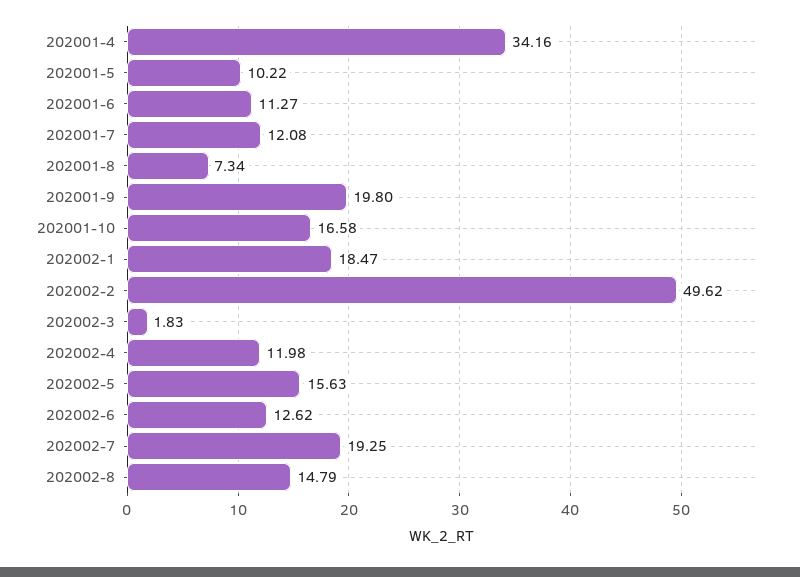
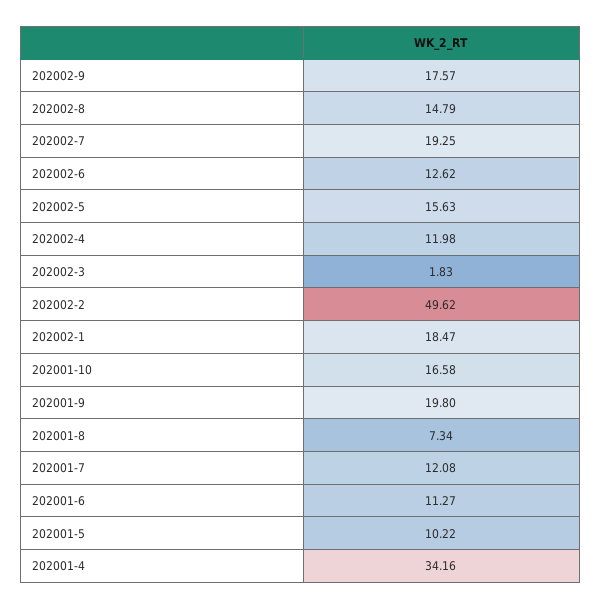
202002-9: none -> 17.57

